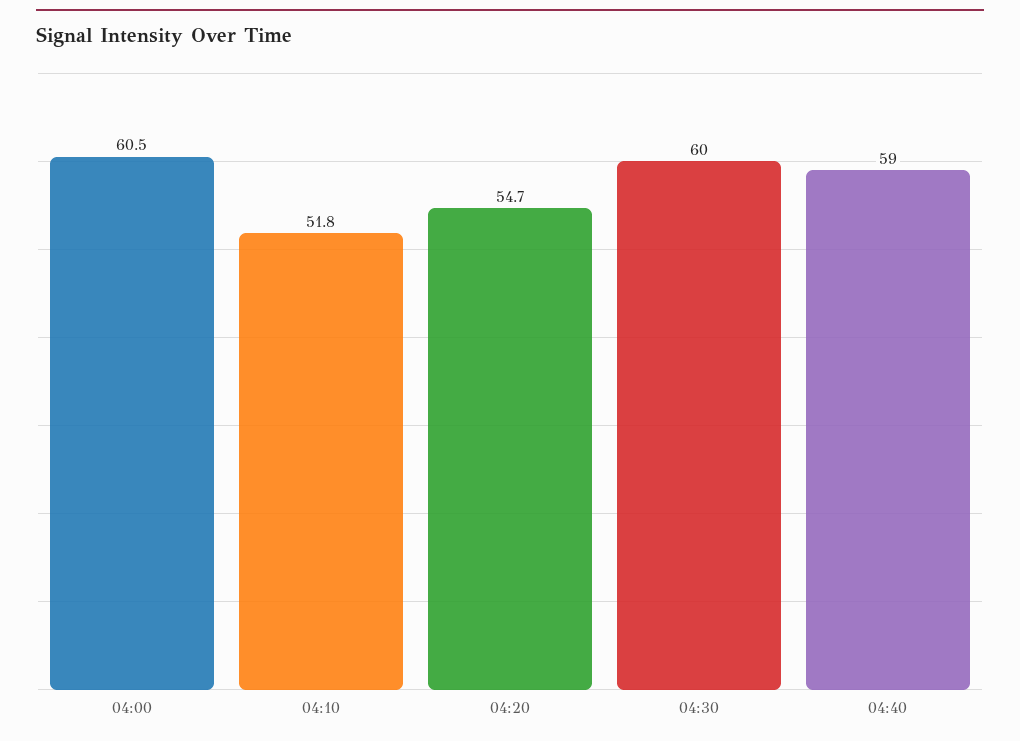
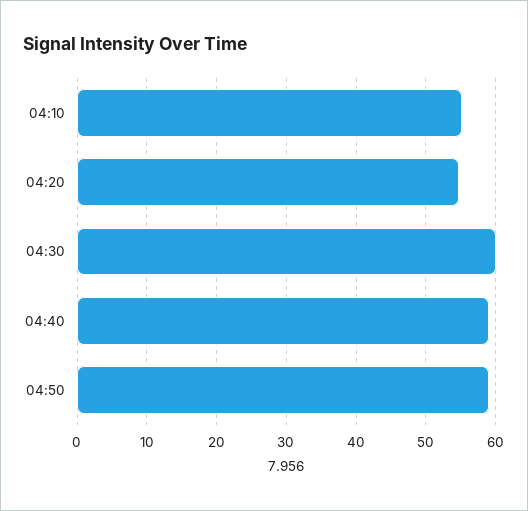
04:00: 60.5 -> none
04:10: 51.8 -> 55
04:50: none -> 59

